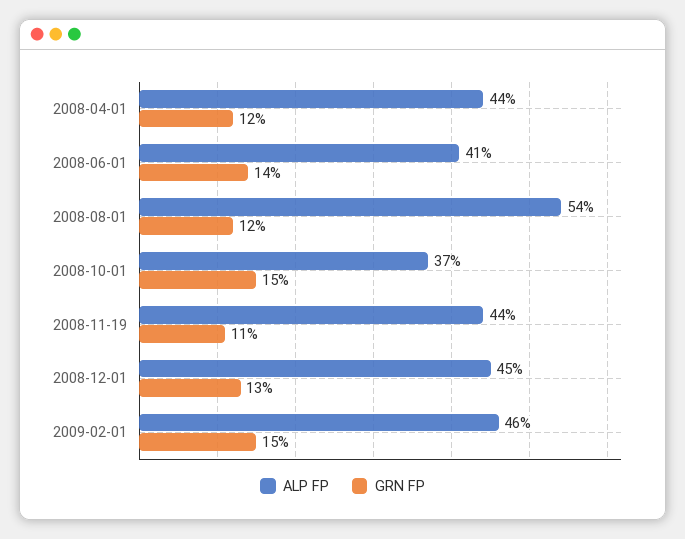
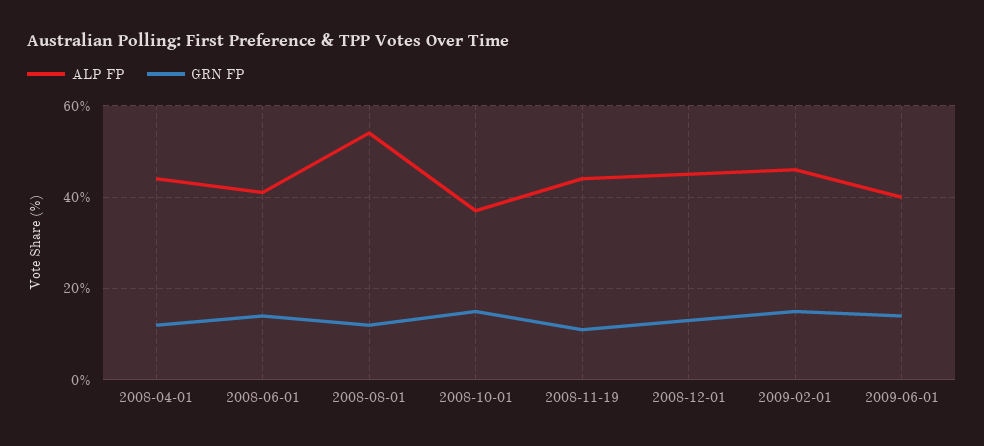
ALP FP, 2009-06-01: none -> 40
GRN FP, 2009-06-01: none -> 15

